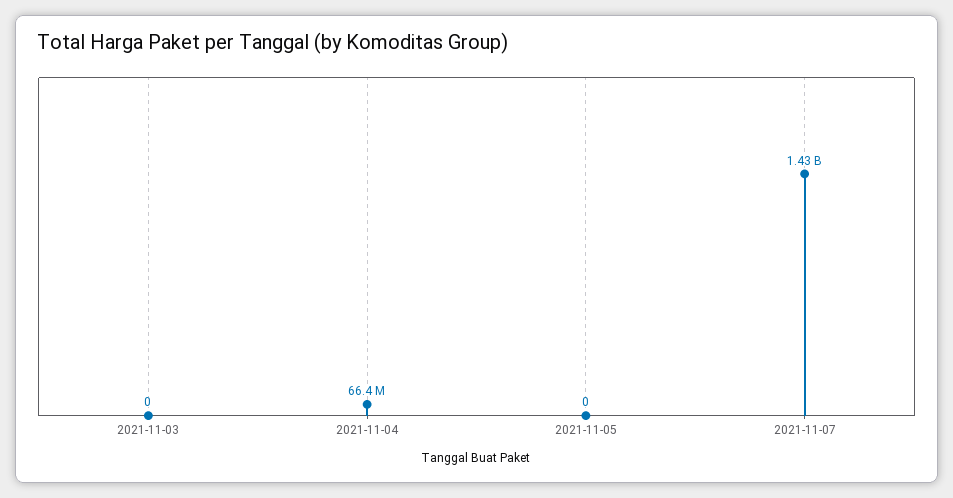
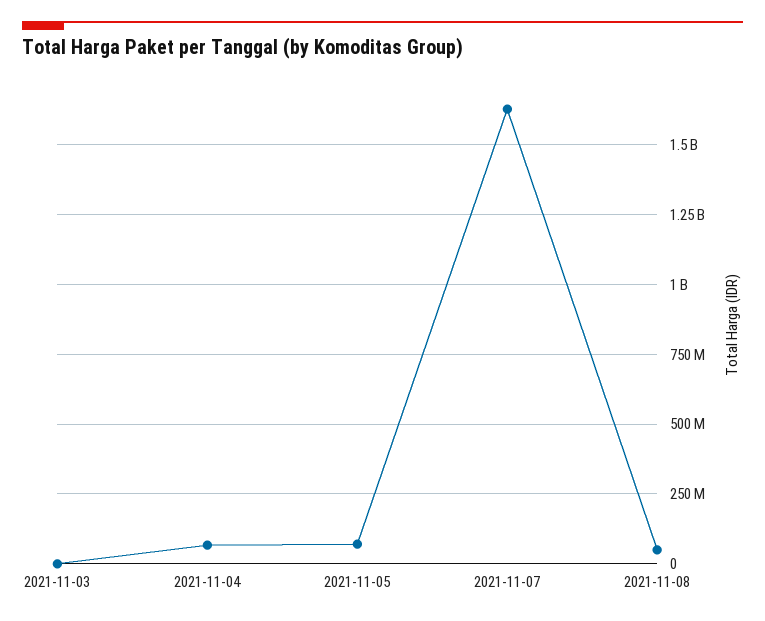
2021-11-05: 0 -> 75000000
2021-11-07: 1430000000 -> 1625000000
2021-11-08: none -> 50000000

